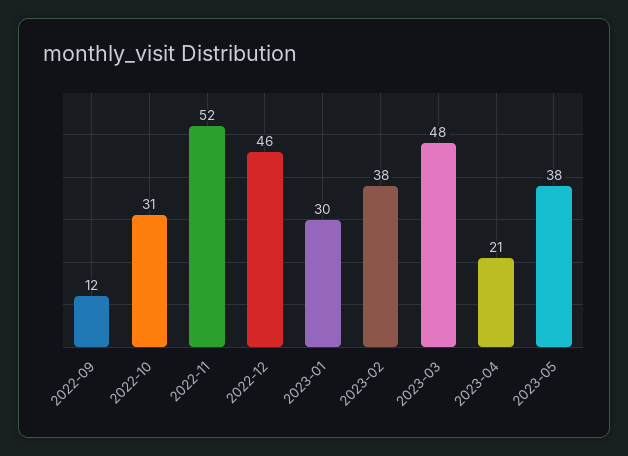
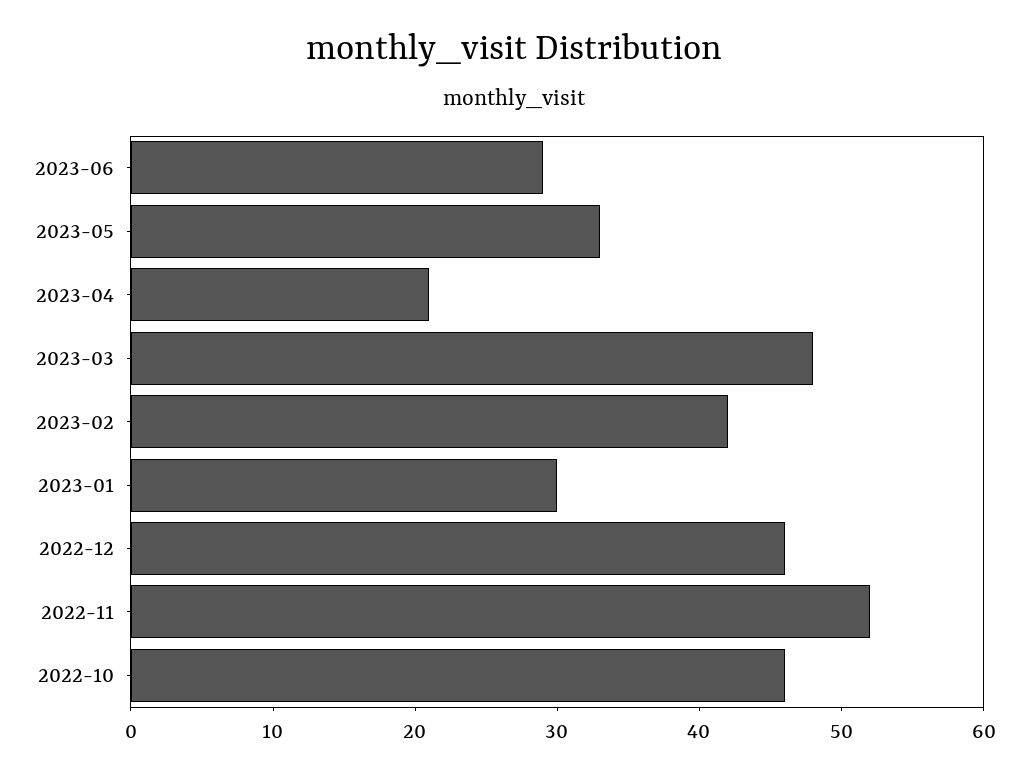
2022-09: 12 -> none
2022-10: 31 -> 46
2023-02: 38 -> 42
2023-05: 38 -> 33
2023-06: none -> 29

